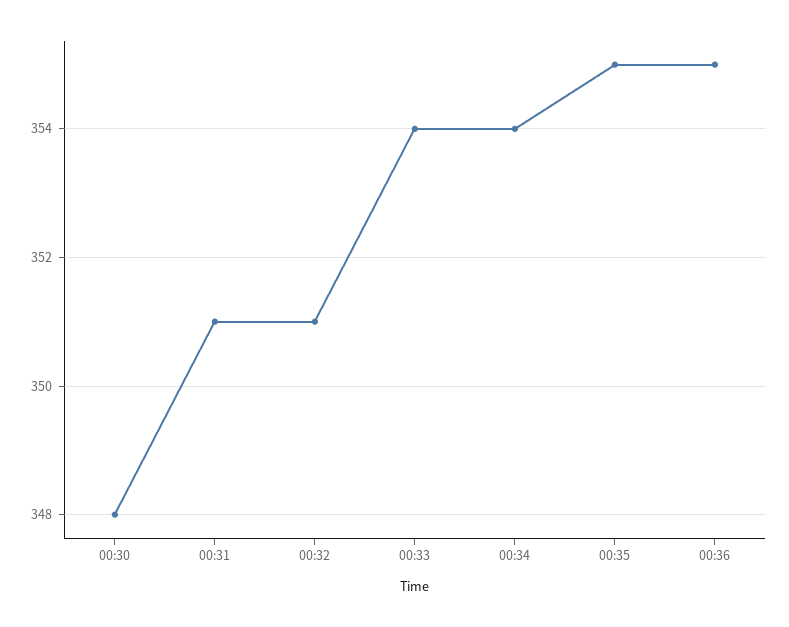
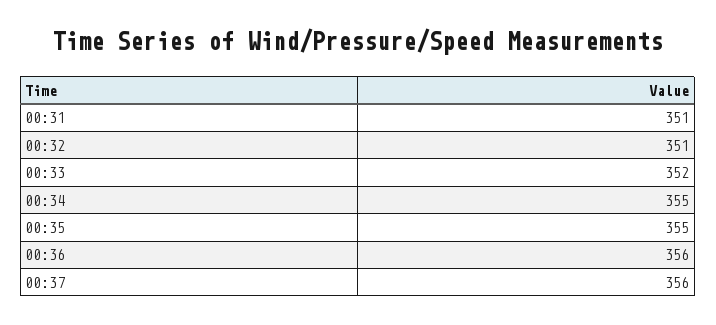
00:30: 348 -> none
00:33: 354 -> 352
00:34: 354 -> 355
00:36: 355 -> 356
00:37: none -> 356

